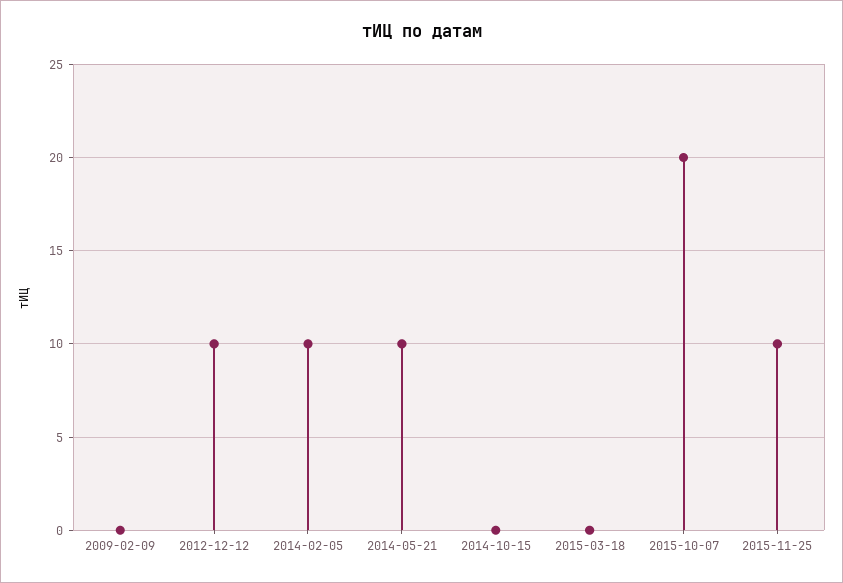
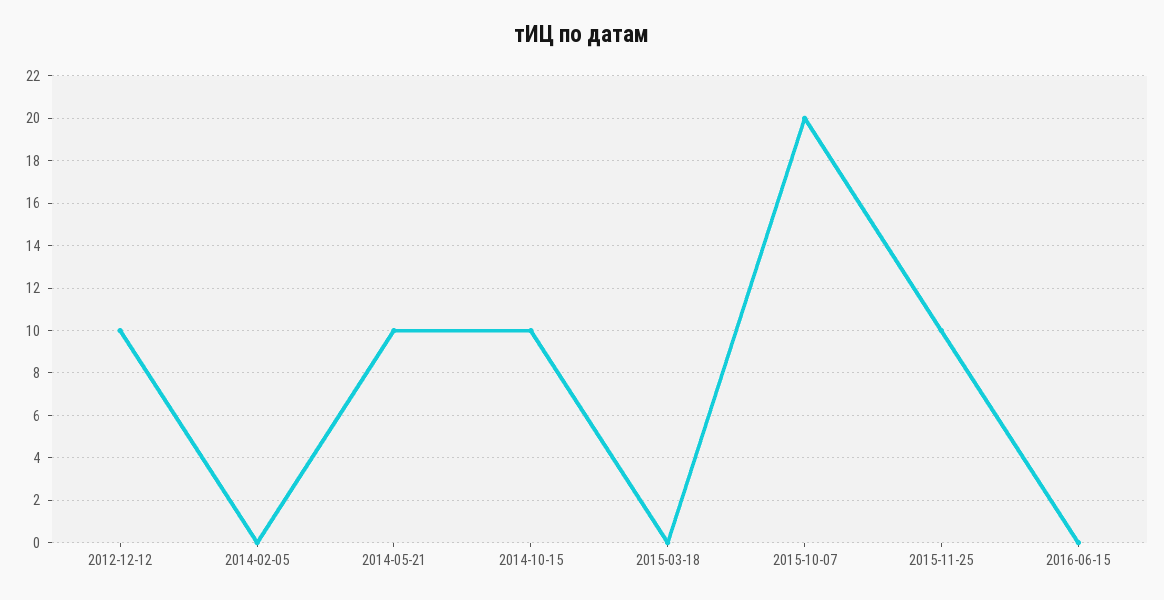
2009-02-09: 0 -> none
2014-02-05: 10 -> 0
2014-10-15: 0 -> 10
2016-06-15: none -> 0

